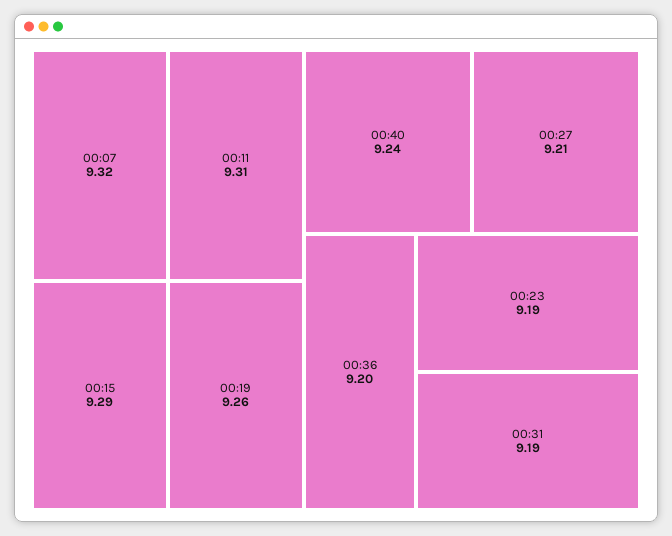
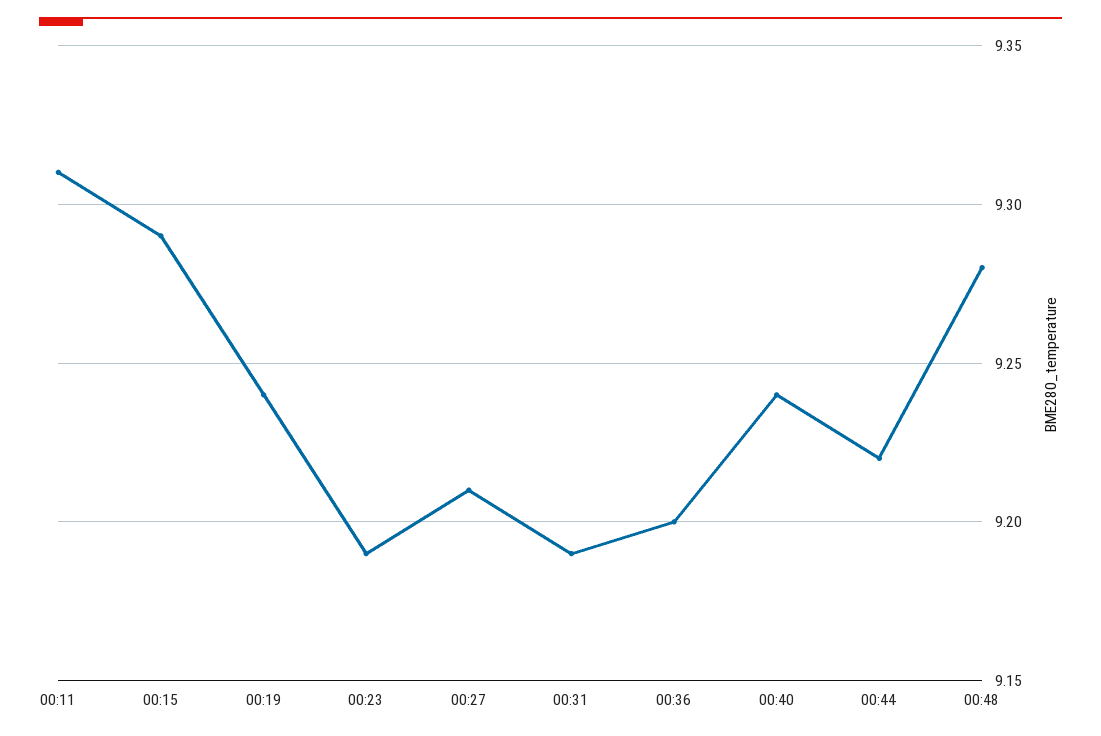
00:07: 9.32 -> none
00:19: 9.26 -> 9.24
00:44: none -> 9.22
00:48: none -> 9.28

